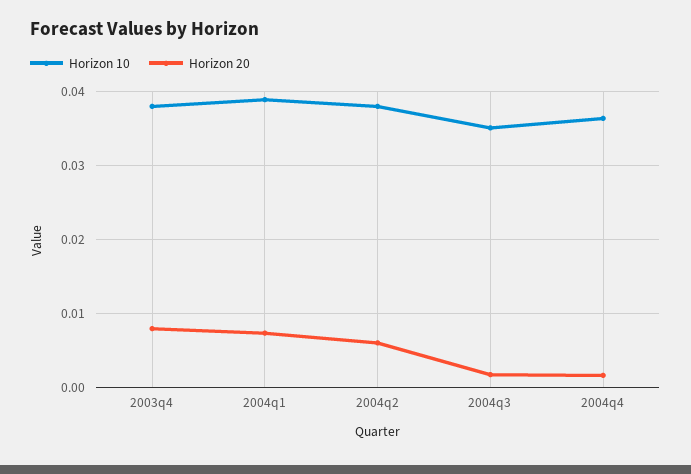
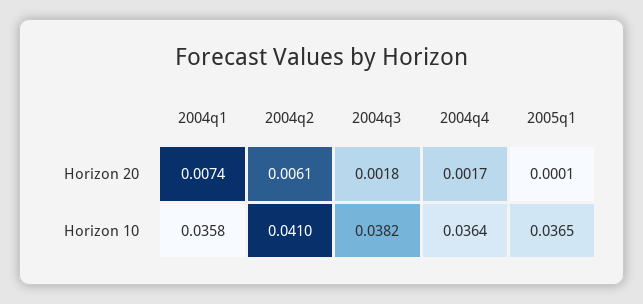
Horizon 10, 2003q4: 0.038 -> none
Horizon 20, 2003q4: 0.008 -> none
Horizon 10, 2004q1: 0.039 -> 0.0358
Horizon 10, 2004q2: 0.038 -> 0.041
Horizon 10, 2004q3: 0.035 -> 0.0382
Horizon 20, 2005q1: none -> 0.0001
Horizon 10, 2005q1: none -> 0.0365

